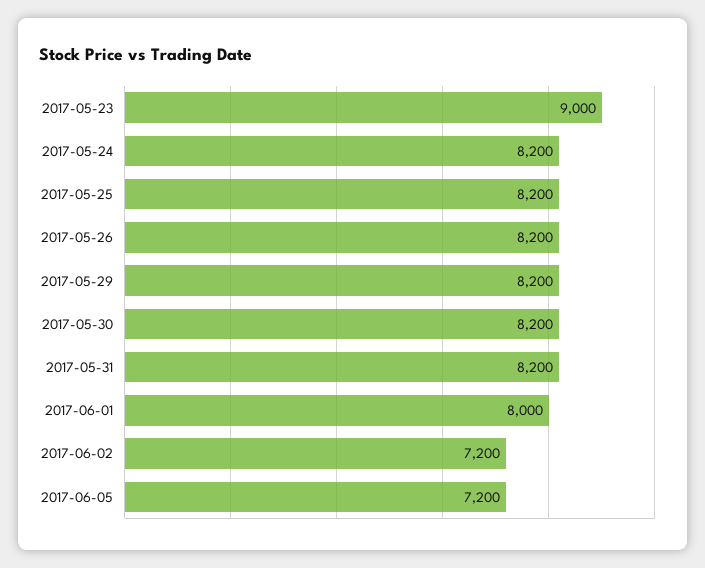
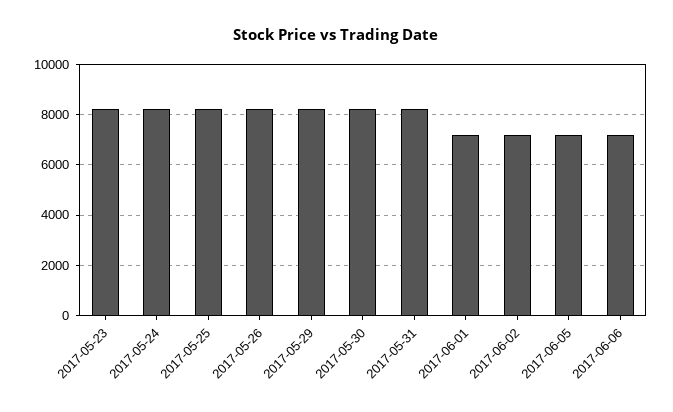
2017-05-23: 9000 -> 8250
2017-06-01: 8000 -> 7250
2017-06-06: none -> 7250

